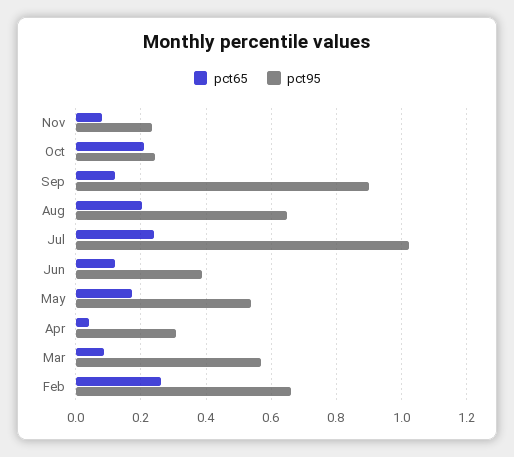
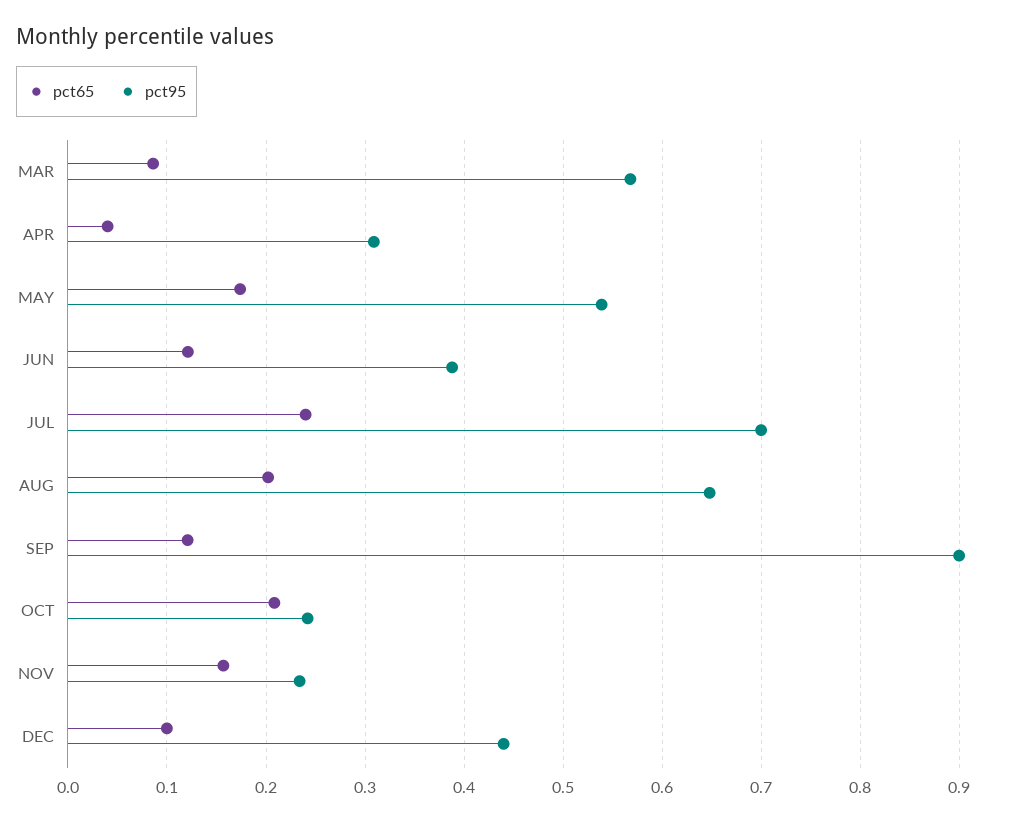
pct65, Nov: 0.08 -> 0.16
pct95, Jul: 1.02 -> 0.7
pct65, Feb: 0.26 -> none
pct95, Feb: 0.66 -> none
pct65, DEC: none -> 0.1
pct95, DEC: none -> 0.44

